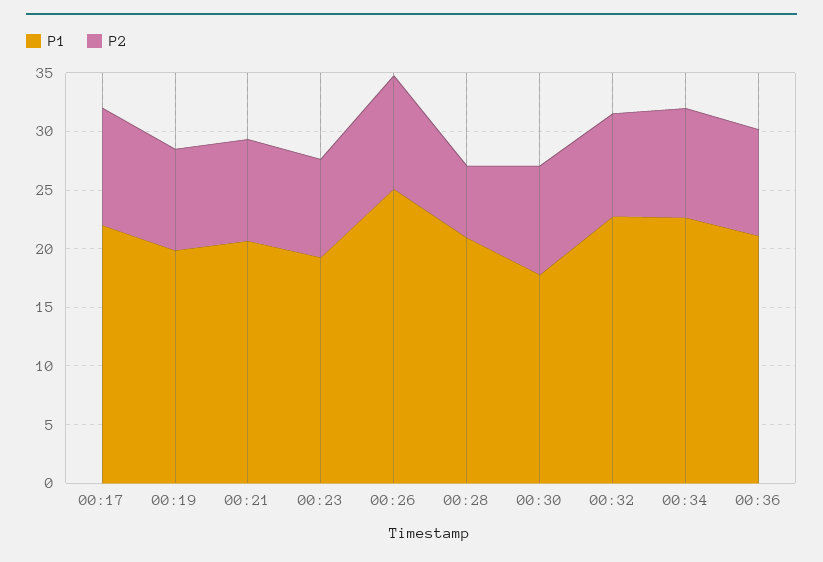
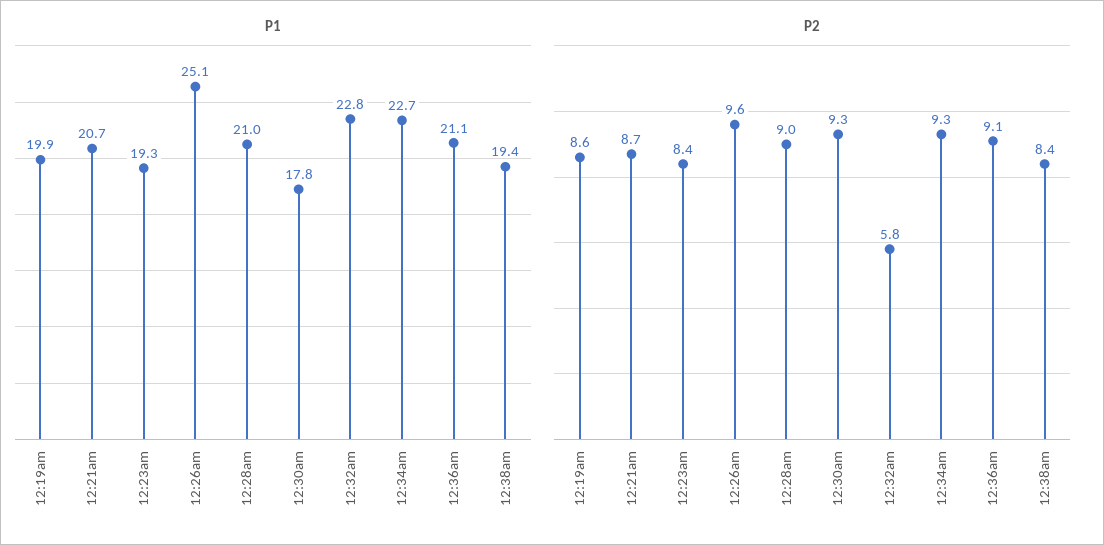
P1, 00:17: 22 -> none
P2, 00:17: 10 -> none
P2, 00:28: 6 -> 9
P2, 00:32: 9 -> 5.8
P1, 12:38am: none -> 19.4
P2, 12:38am: none -> 8.4

